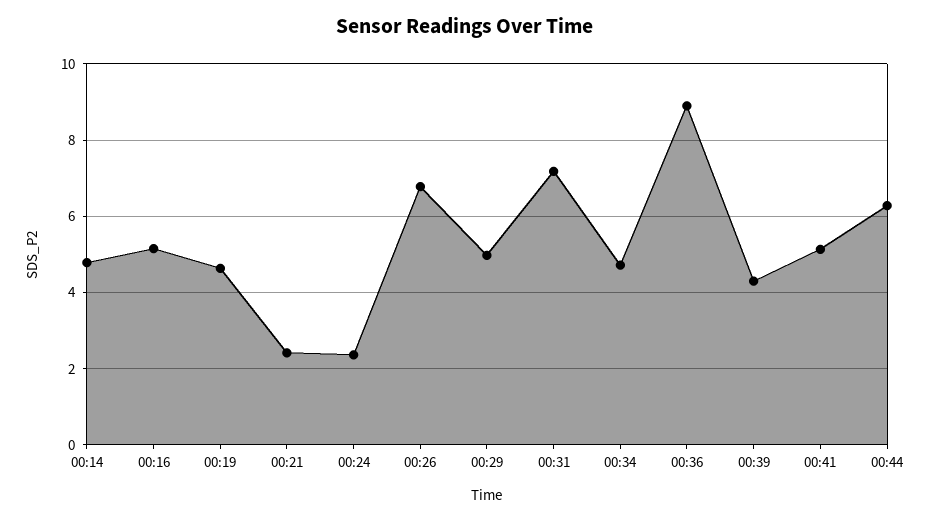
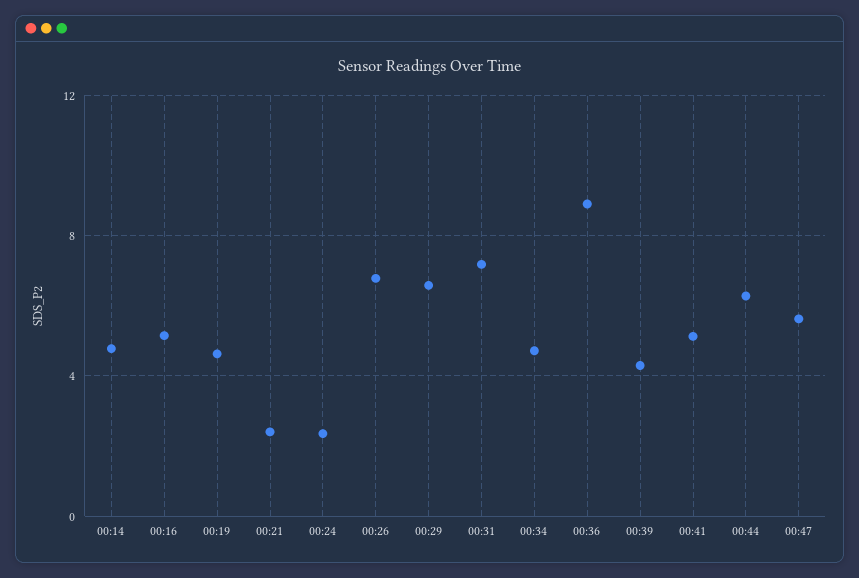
00:29: 5 -> 6.5
00:47: none -> 5.5

